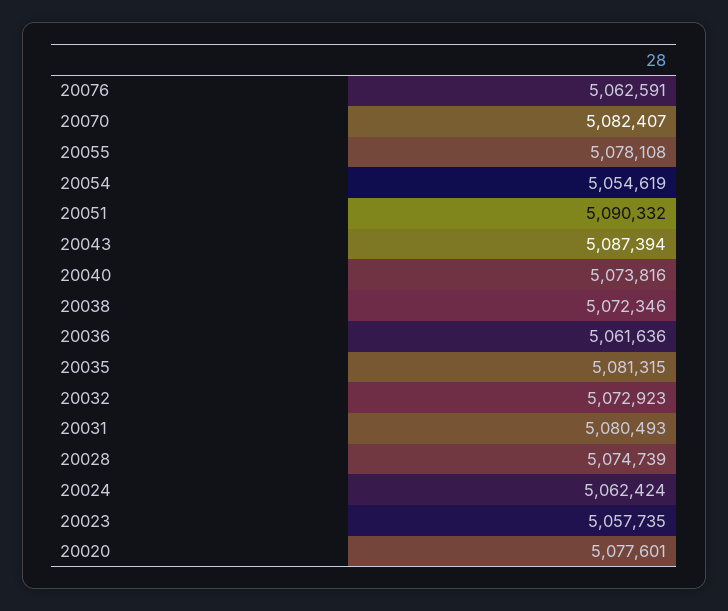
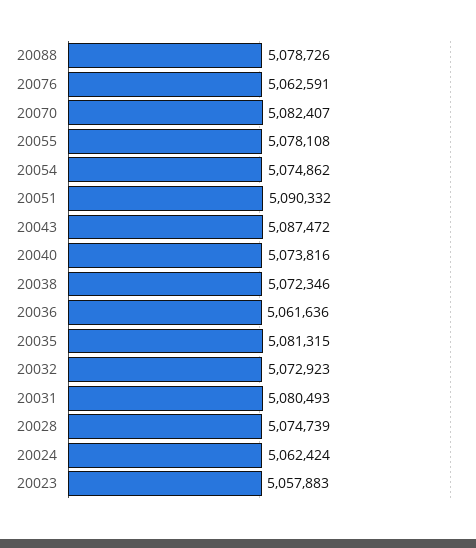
20054: 5054619 -> 5074862
20043: 5087394 -> 5087472
20023: 5057735 -> 5057883
20020: 5077601 -> none
20088: none -> 5078726

